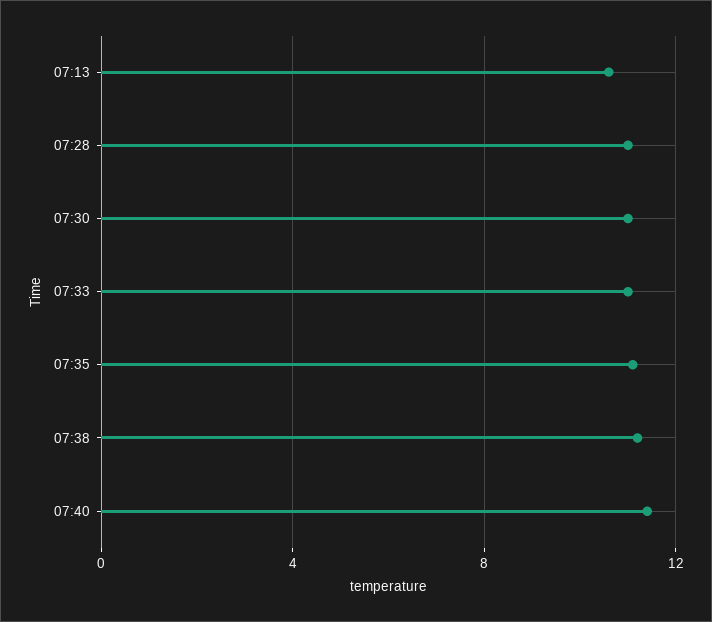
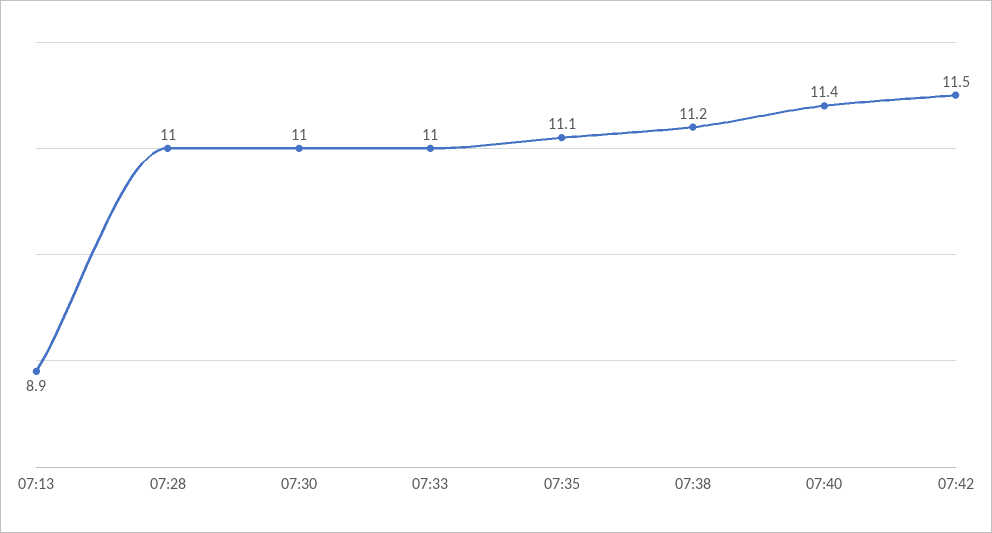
07:13: 10.5 -> 8.9
07:42: none -> 11.5

